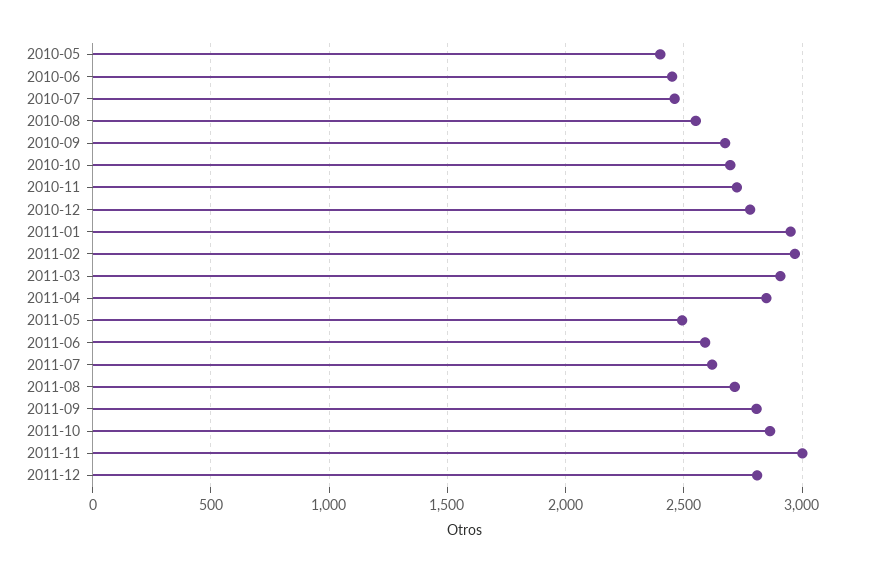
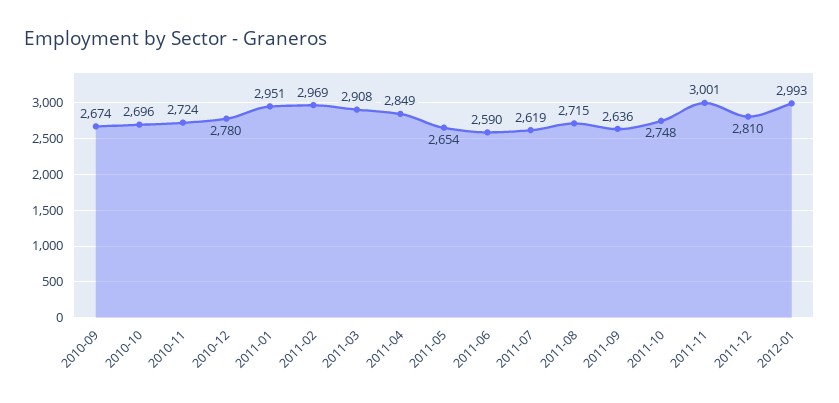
2010-05: 2400 -> none
2010-06: 2450 -> none
2010-07: 2450 -> none
2010-08: 2550 -> none
2011-05: 2500 -> 2654
2011-09: 2800 -> 2636
2011-10: 2850 -> 2748
2012-01: none -> 2993

